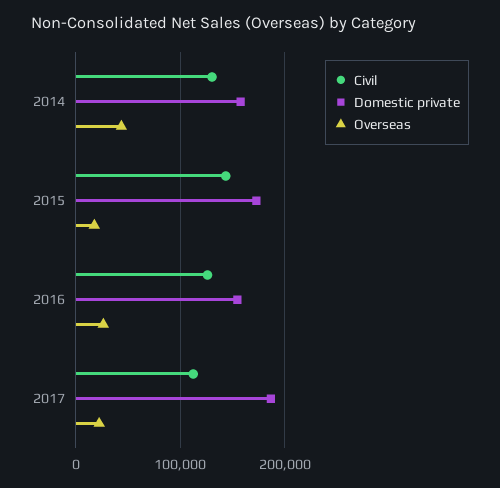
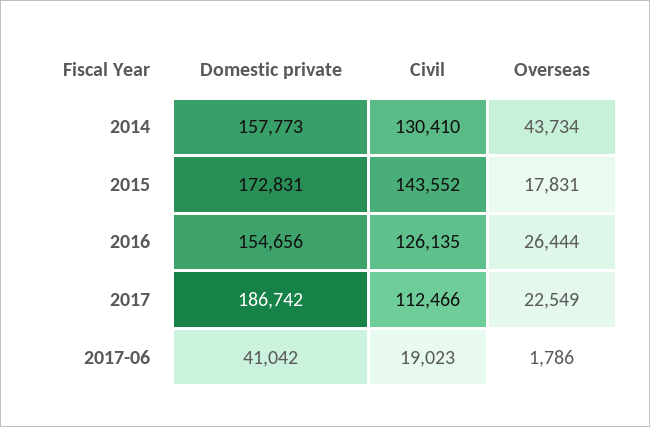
Domestic private, 2017-06: none -> 41042
Civil, 2017-06: none -> 19023
Overseas, 2017-06: none -> 1786

